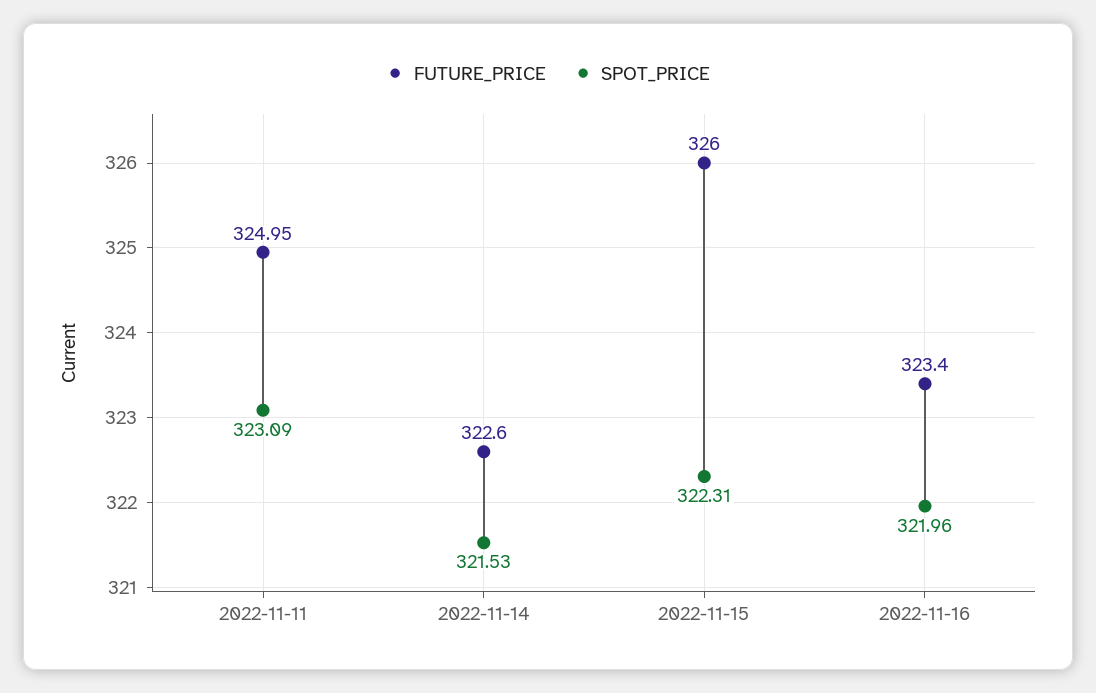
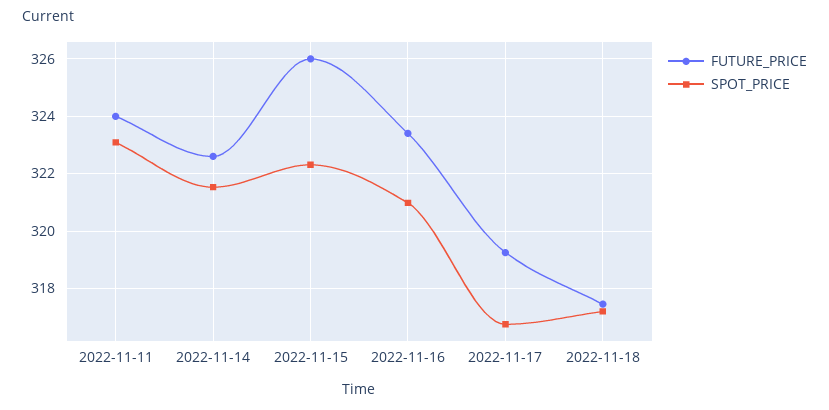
FUTURE_PRICE, 2022-11-11: 324.95 -> 324
SPOT_PRICE, 2022-11-16: 321.96 -> 321
FUTURE_PRICE, 2022-11-17: none -> 319.25
SPOT_PRICE, 2022-11-17: none -> 316.75
FUTURE_PRICE, 2022-11-18: none -> 317.5
SPOT_PRICE, 2022-11-18: none -> 317.25

